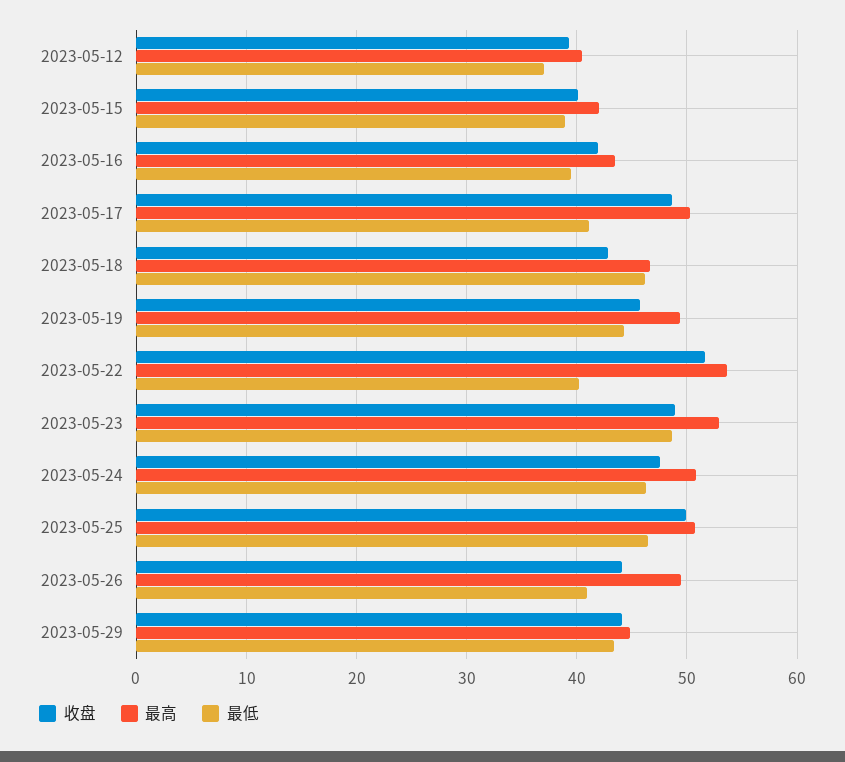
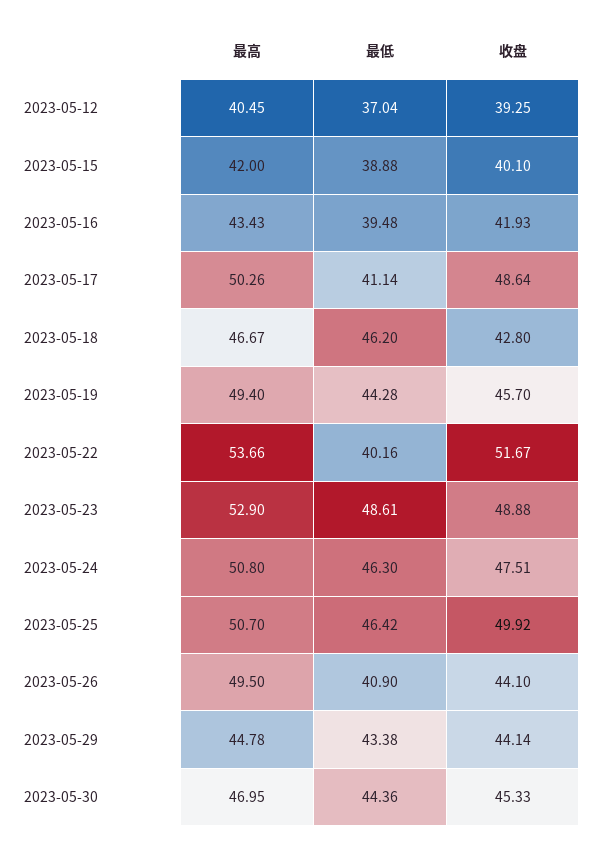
最高, 2023-05-30: none -> 46.95
最低, 2023-05-30: none -> 44.36
收盘, 2023-05-30: none -> 45.33

